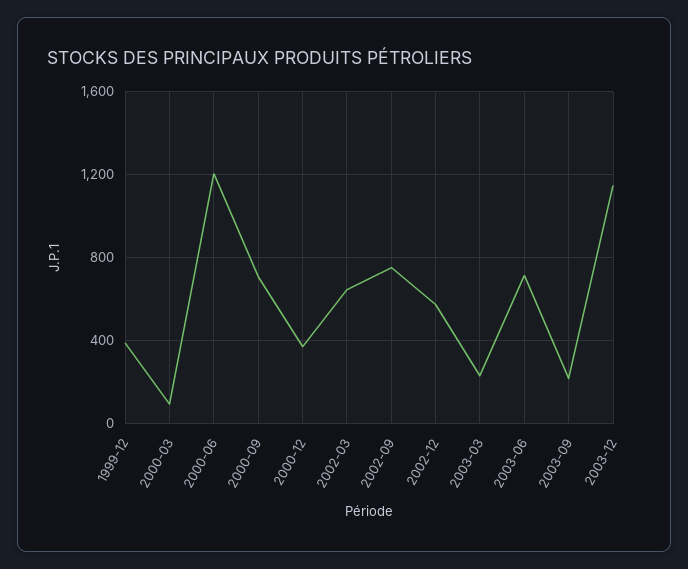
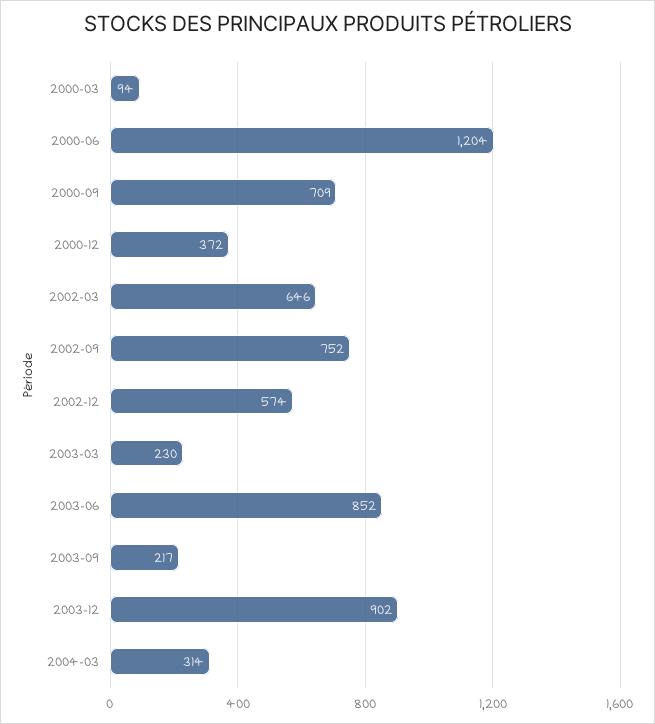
1999-12: 400 -> none
2003-06: 700 -> 852
2003-12: 1150 -> 902
2004-03: none -> 314

